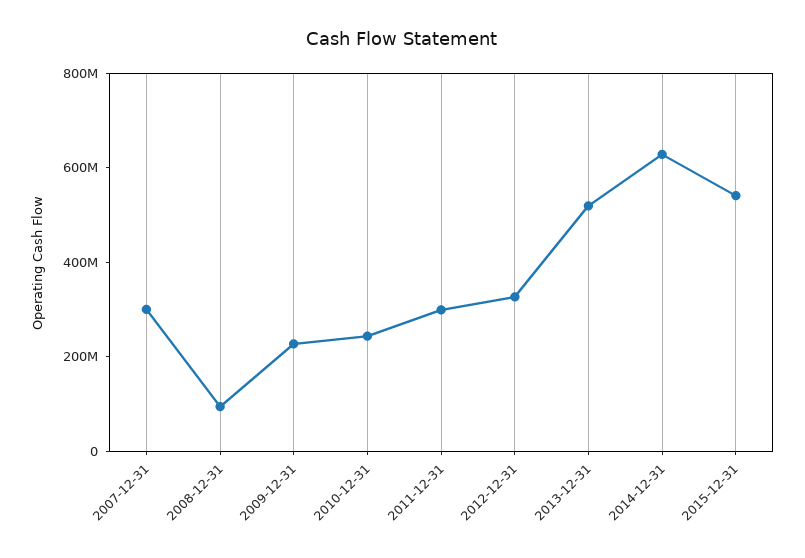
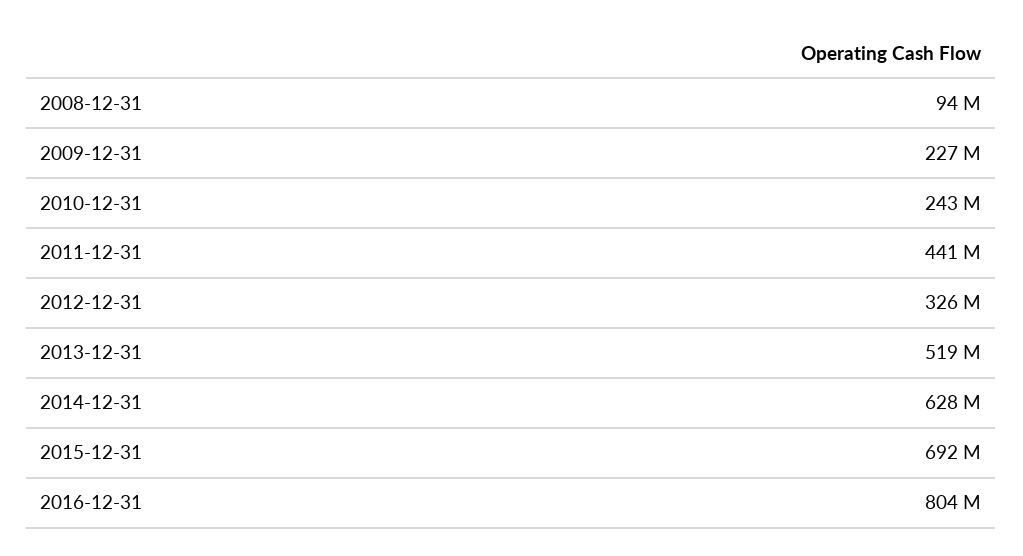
2007-12-31: 300000000 -> none
2011-12-31: 300000000 -> 441000000
2015-12-31: 550000000 -> 692000000
2016-12-31: none -> 804000000

